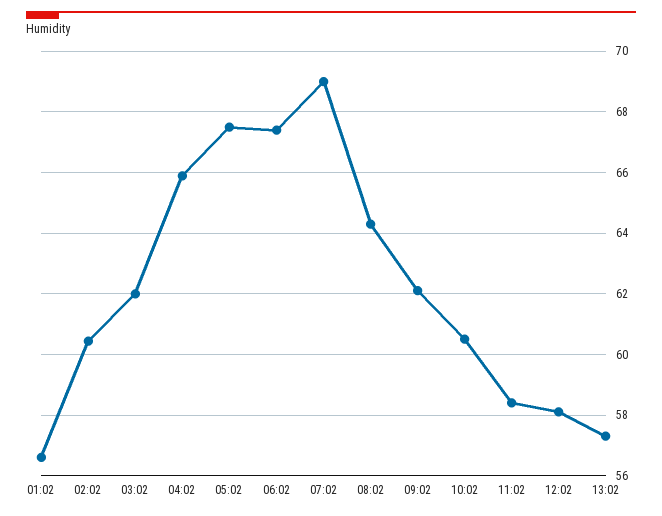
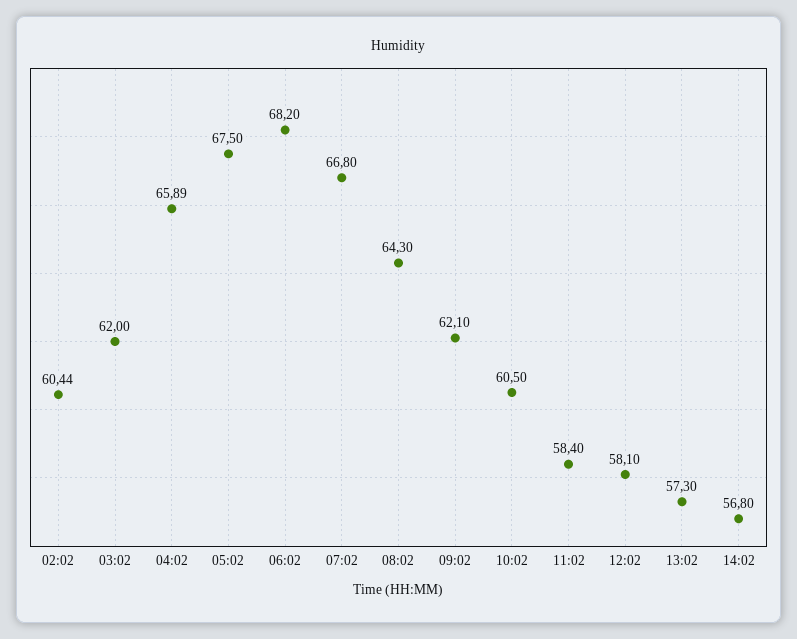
01:02: 56.6 -> none
06:02: 67.4 -> 68.2
07:02: 69 -> 66.8
14:02: none -> 56.8

